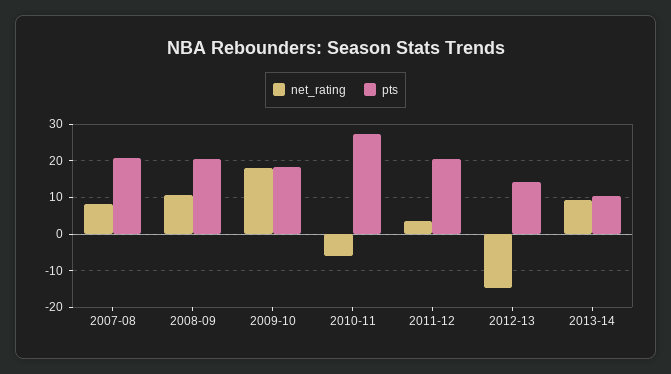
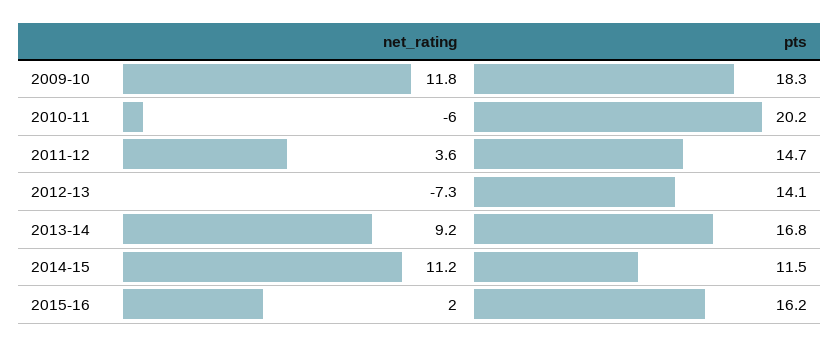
net_rating, 2007-08: 8 -> none
pts, 2007-08: 20 -> none
net_rating, 2008-09: 10 -> none
pts, 2008-09: 20 -> none
net_rating, 2009-10: 18 -> 11.8
pts, 2010-11: 28 -> 20.2
pts, 2011-12: 20 -> 14.7
net_rating, 2012-13: -14 -> -7.3
pts, 2013-14: 10 -> 16.8
net_rating, 2014-15: none -> 11.2
pts, 2014-15: none -> 11.5
net_rating, 2015-16: none -> 2
pts, 2015-16: none -> 16.2

